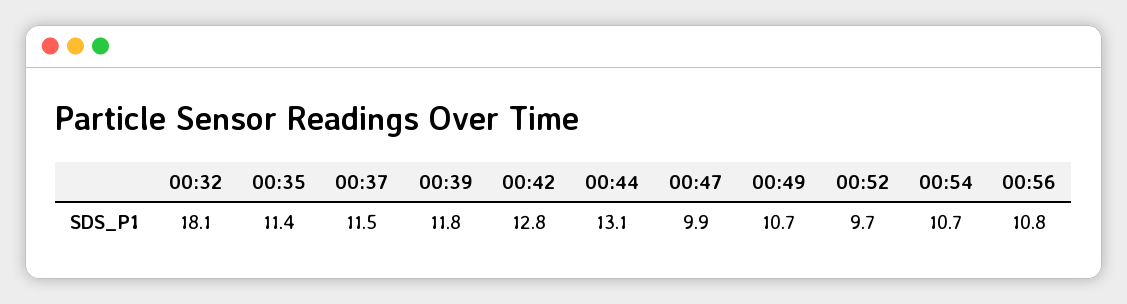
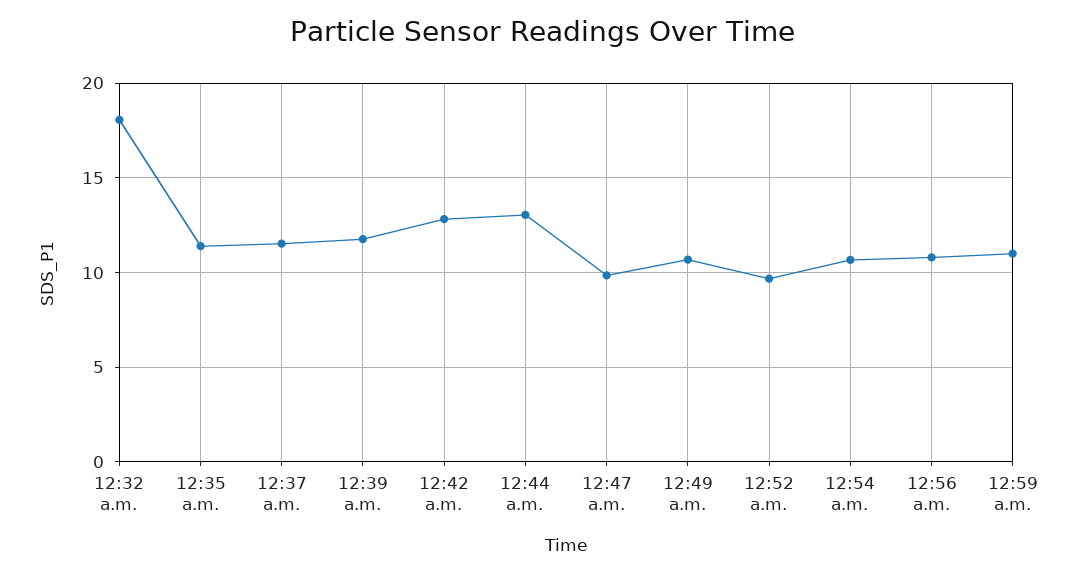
12:59 a.m.: none -> 11

